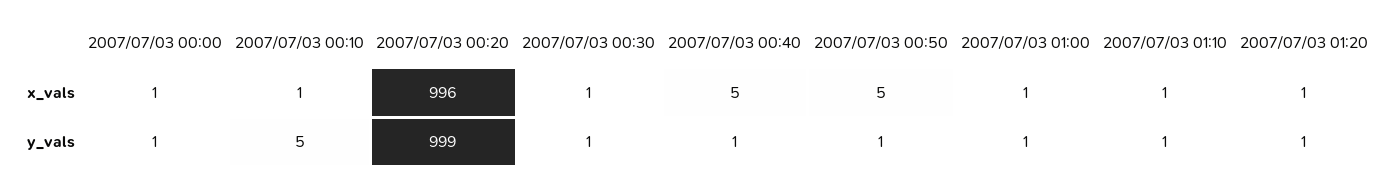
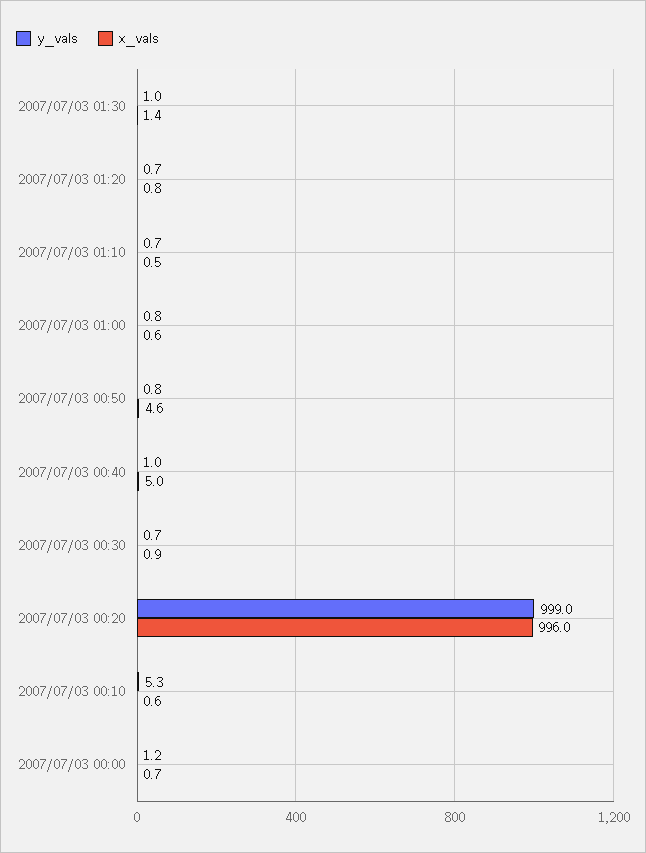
y_vals, 2007/07/03 01:30: none -> 1
x_vals, 2007/07/03 01:30: none -> 1.4

